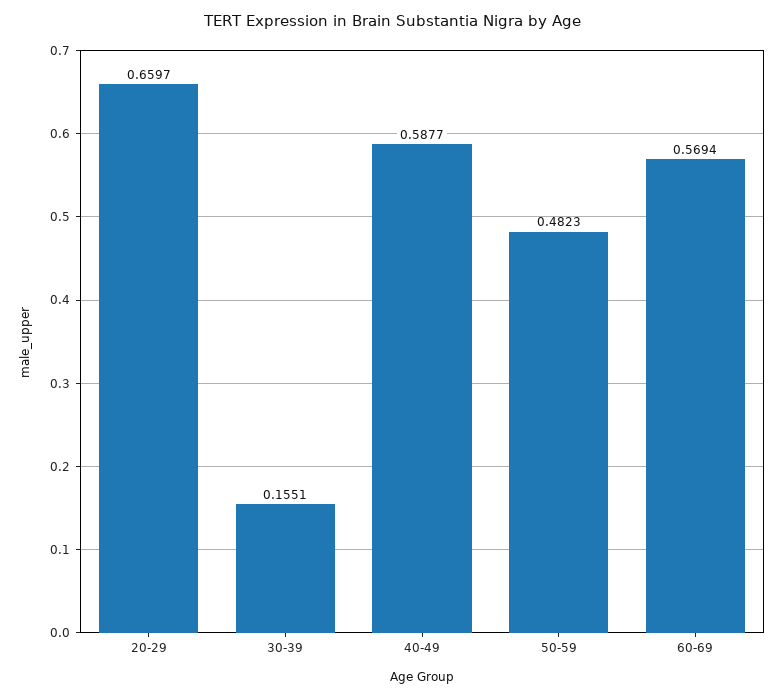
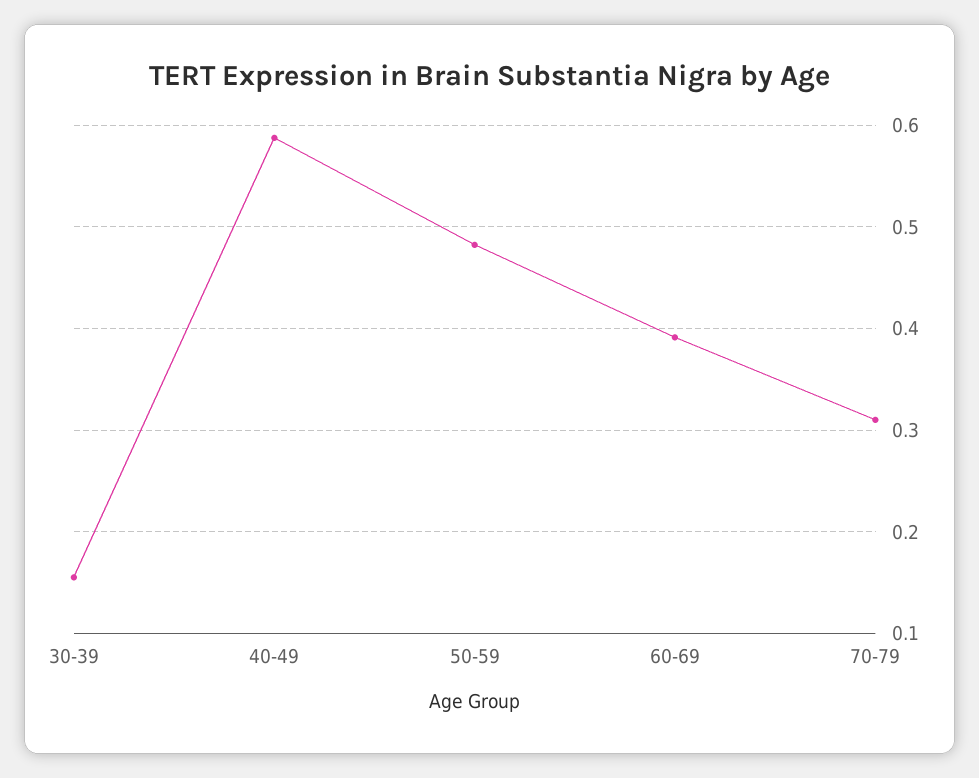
20-29: 0.6597 -> none
60-69: 0.5694 -> 0.39
70-79: none -> 0.31

